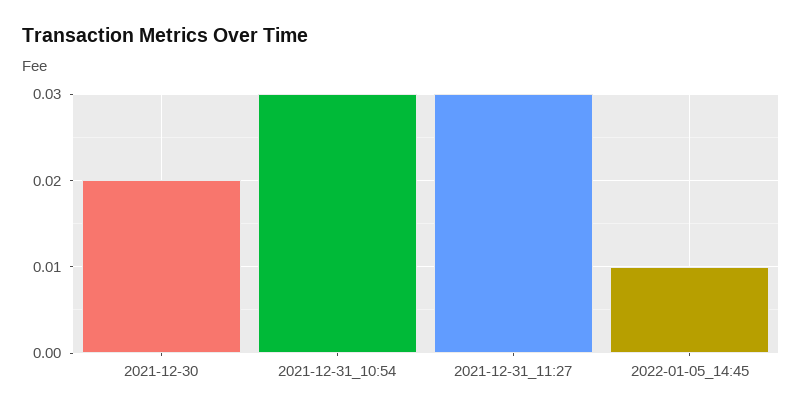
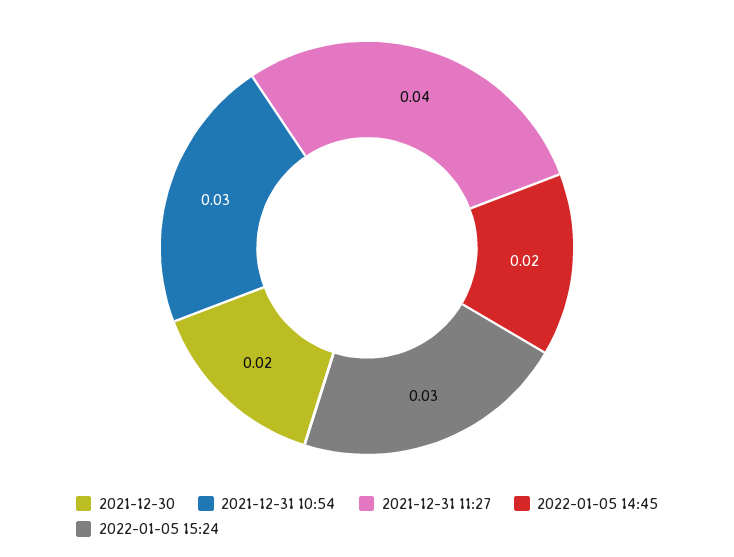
2021-12-31_11:27: 0.03 -> 0.04
2022-01-05_14:45: 0.01 -> 0.02
2022-01-05 15:24: none -> 0.03

